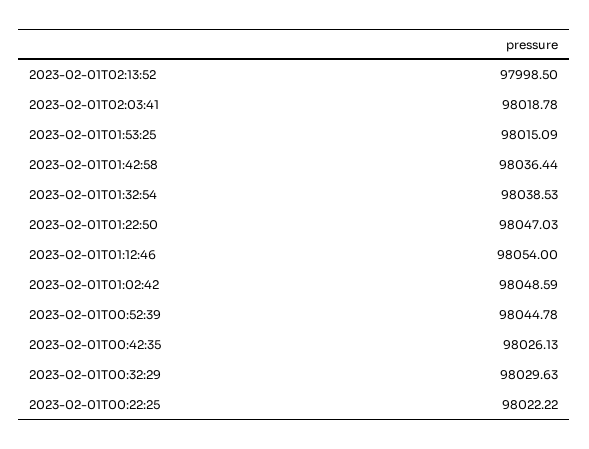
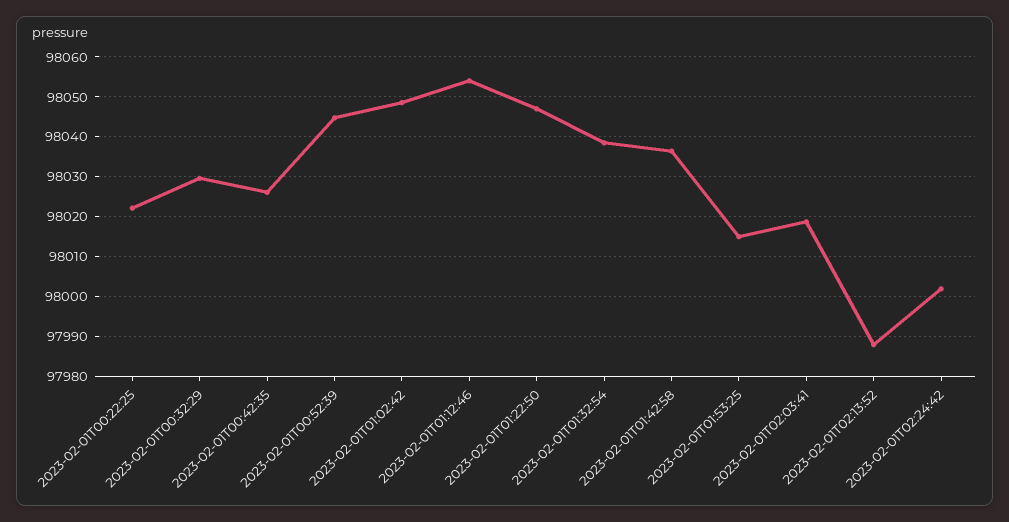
2023-02-01T02:13:52: 97998.5 -> 97988
2023-02-01T02:24:42: none -> 98002

